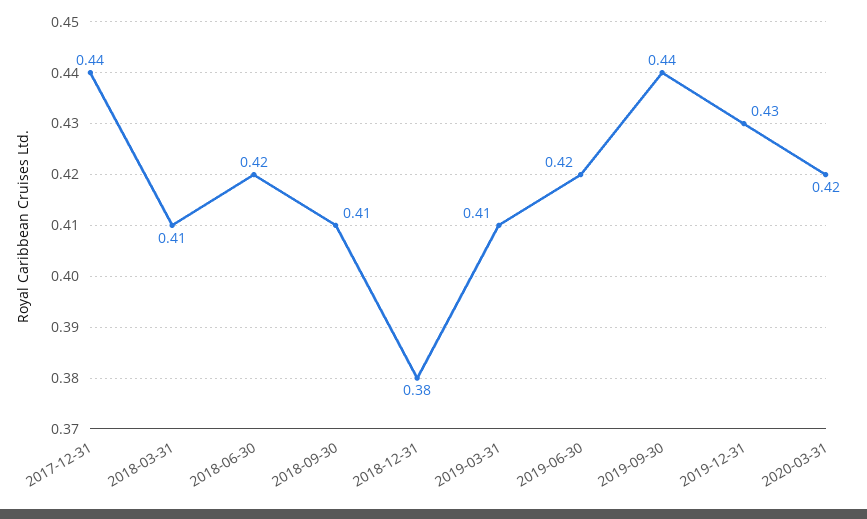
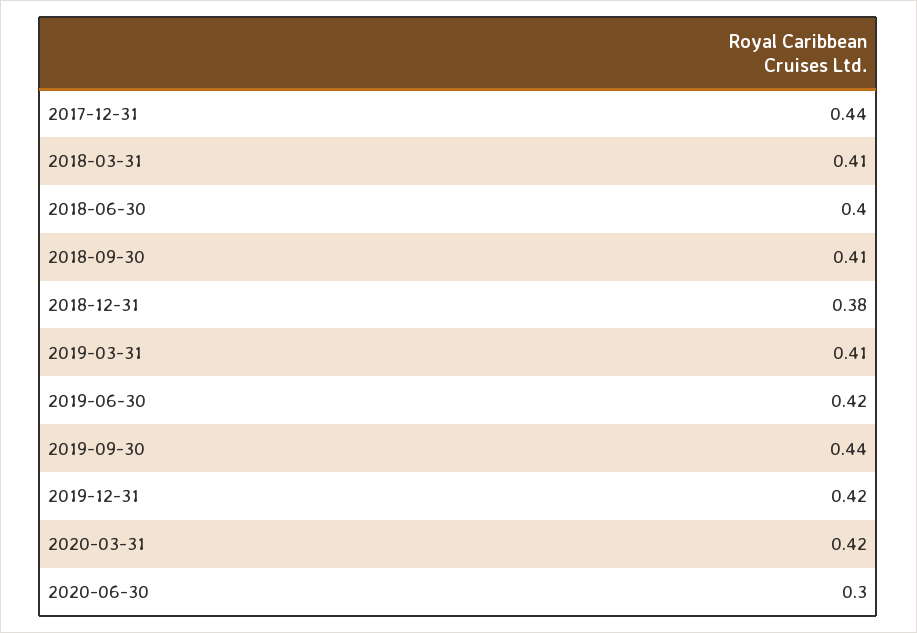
2018-06-30: 0.42 -> 0.4
2019-12-31: 0.43 -> 0.42
2020-06-30: none -> 0.3

